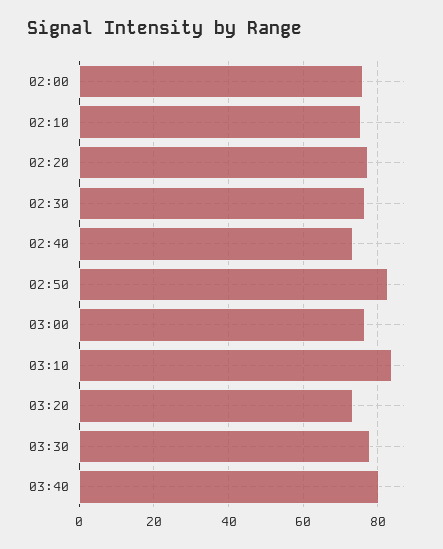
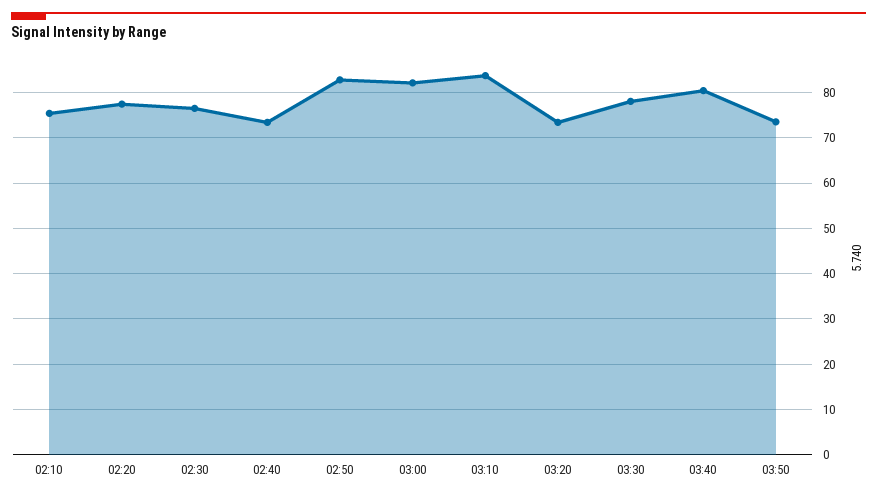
02:00: 76 -> none
03:00: 76 -> 82
03:50: none -> 74

